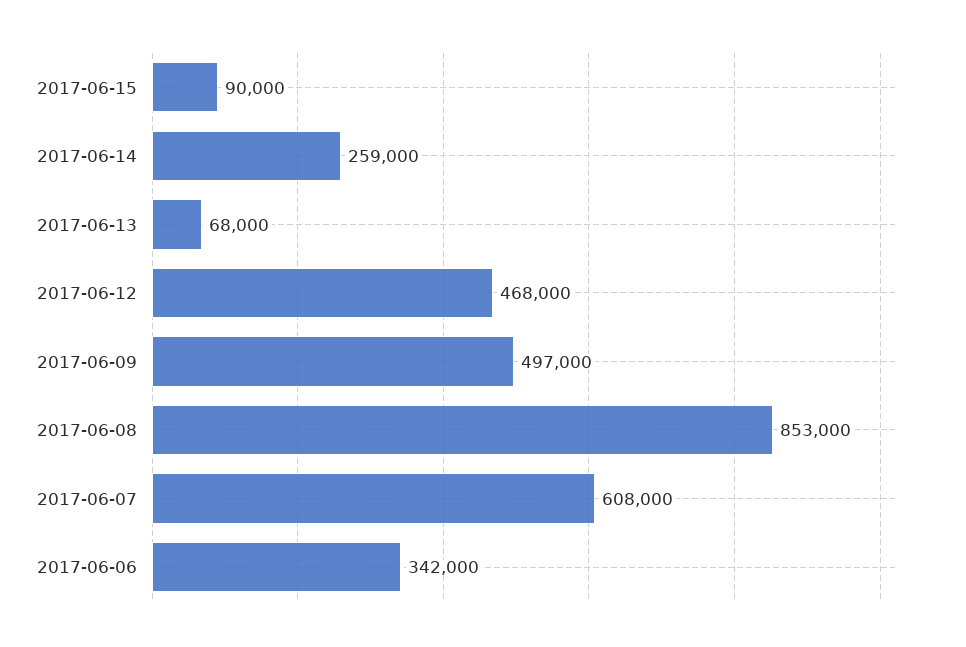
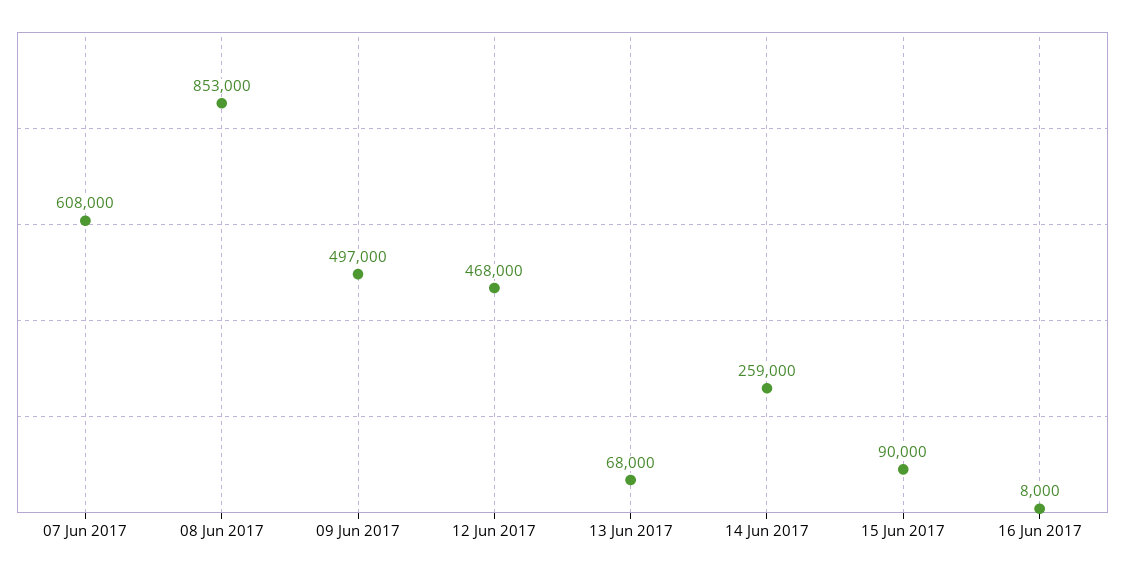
2017-06-06: 342000 -> none
16 Jun 2017: none -> 8000

